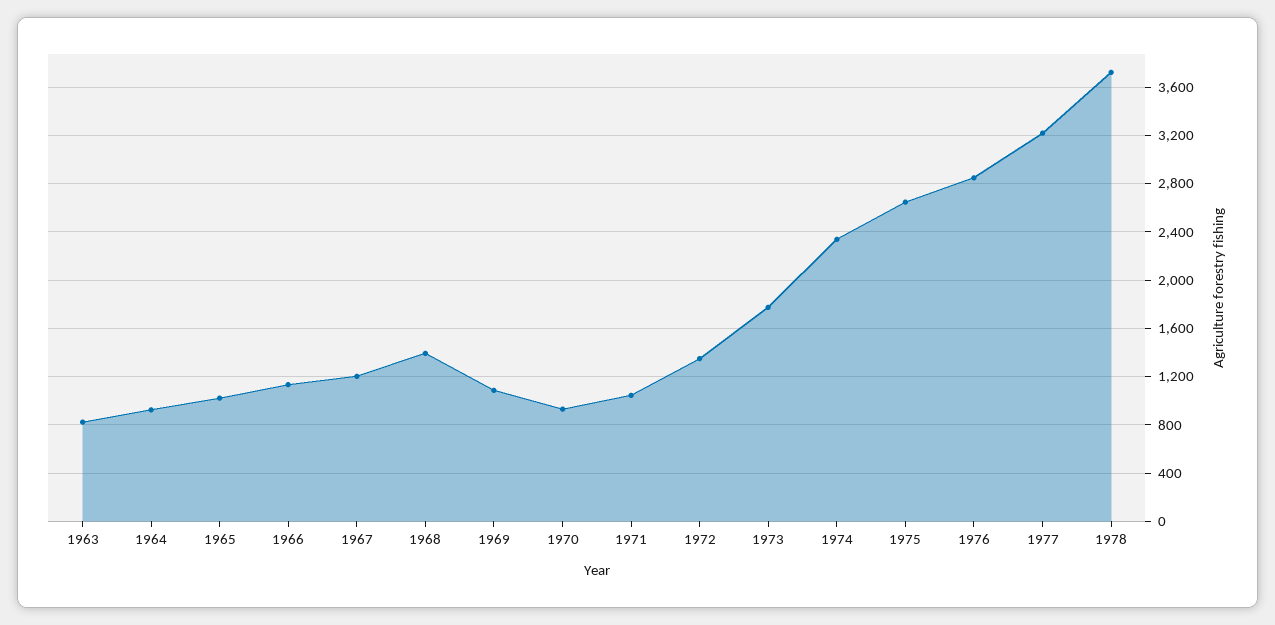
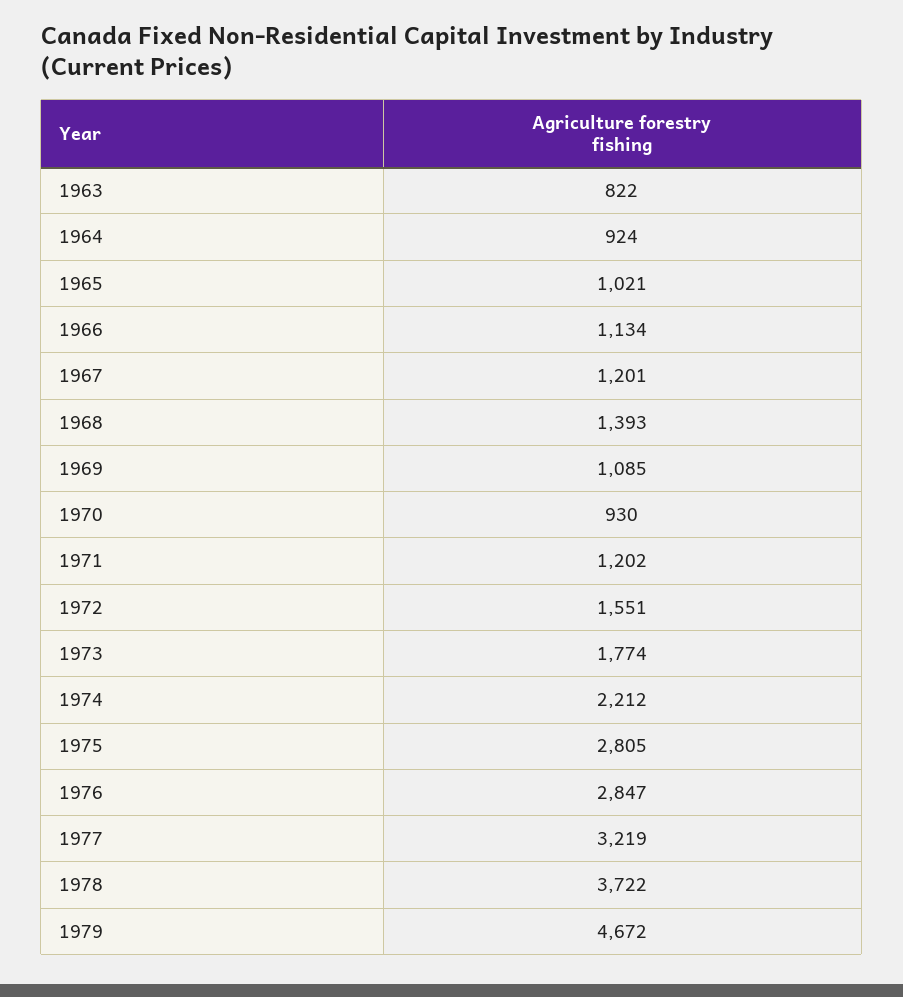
1971: 1050 -> 1202
1972: 1350 -> 1551
1974: 2350 -> 2212
1975: 2650 -> 2805
1979: none -> 4672

